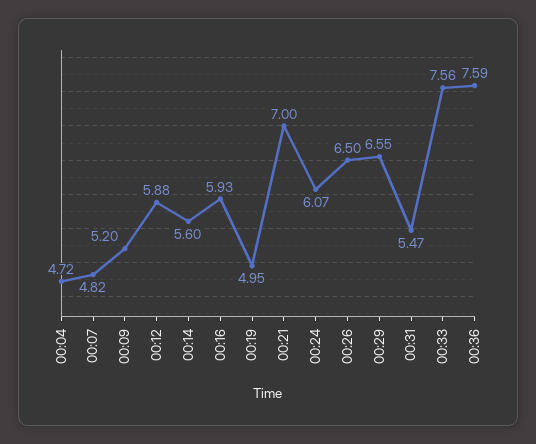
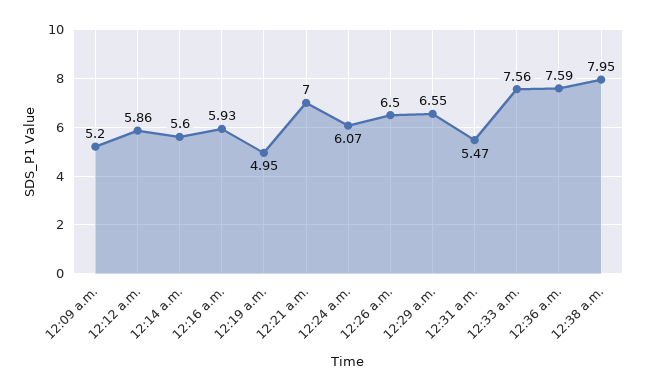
00:04: 4.72 -> none
00:07: 4.82 -> none
00:12: 5.88 -> 5.86
12:38 a.m.: none -> 7.95

